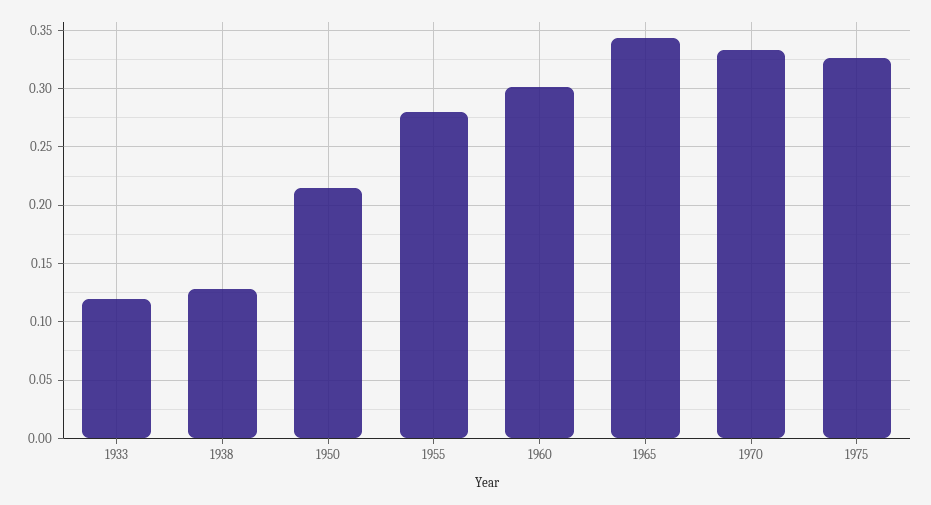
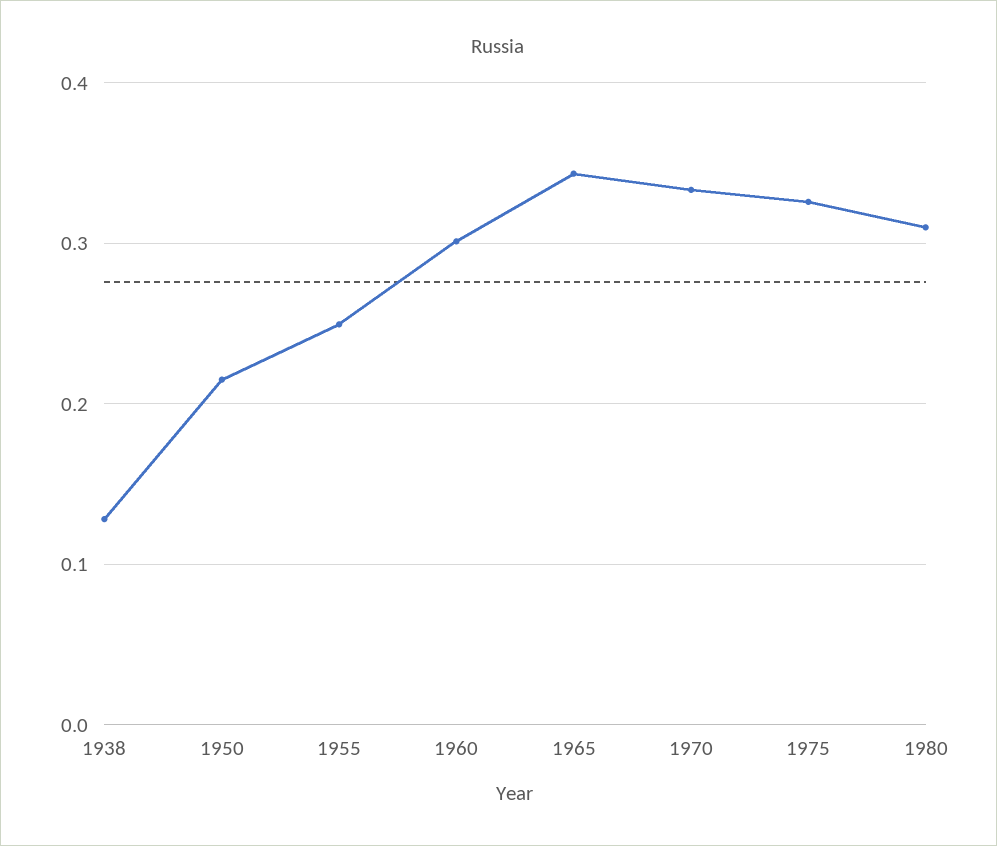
1933: 0.12 -> none
1955: 0.28 -> 0.25
1980: none -> 0.31

